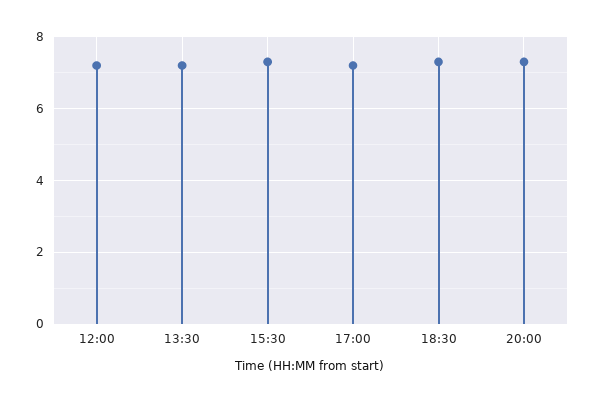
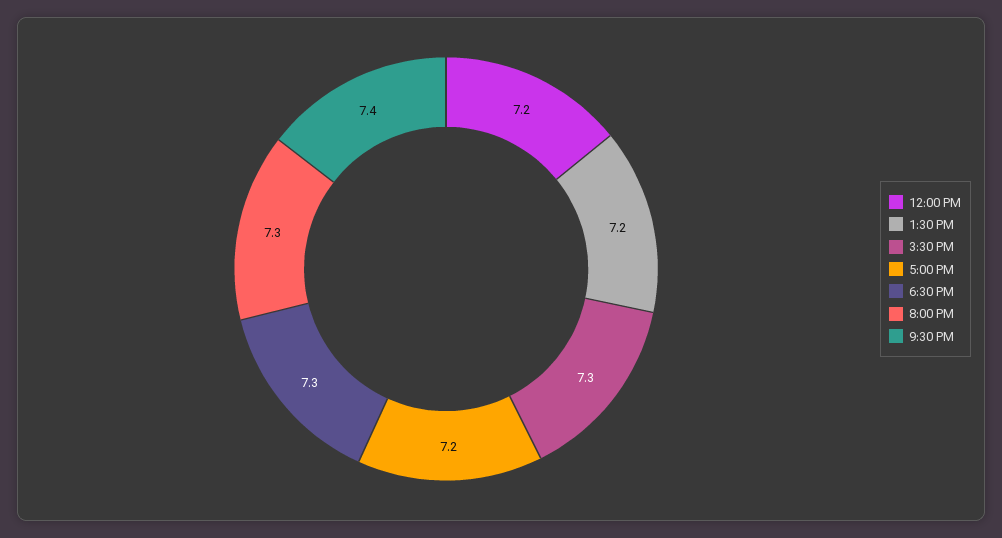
9:30 PM: none -> 7.4

